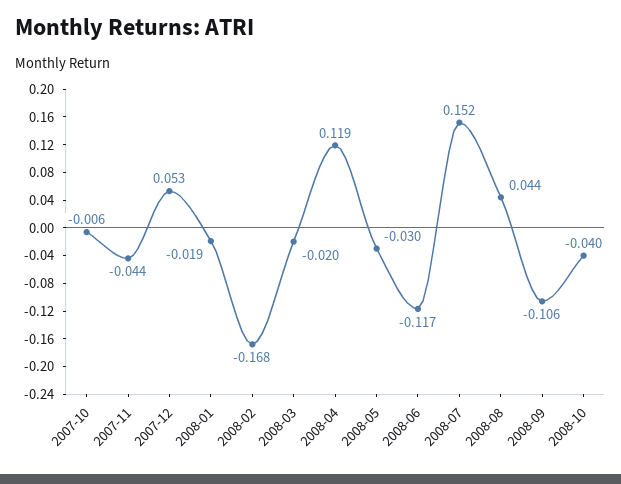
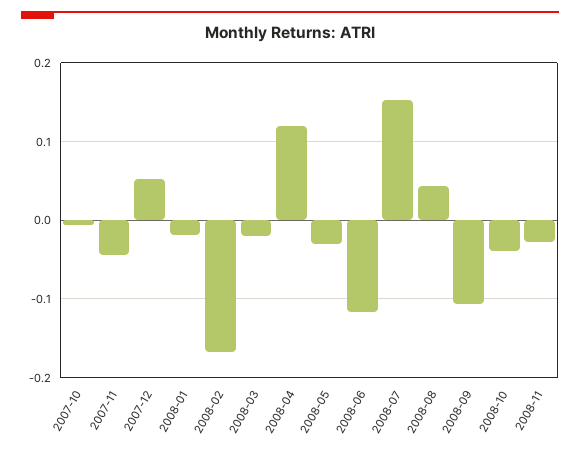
2008-11: none -> -0.03

